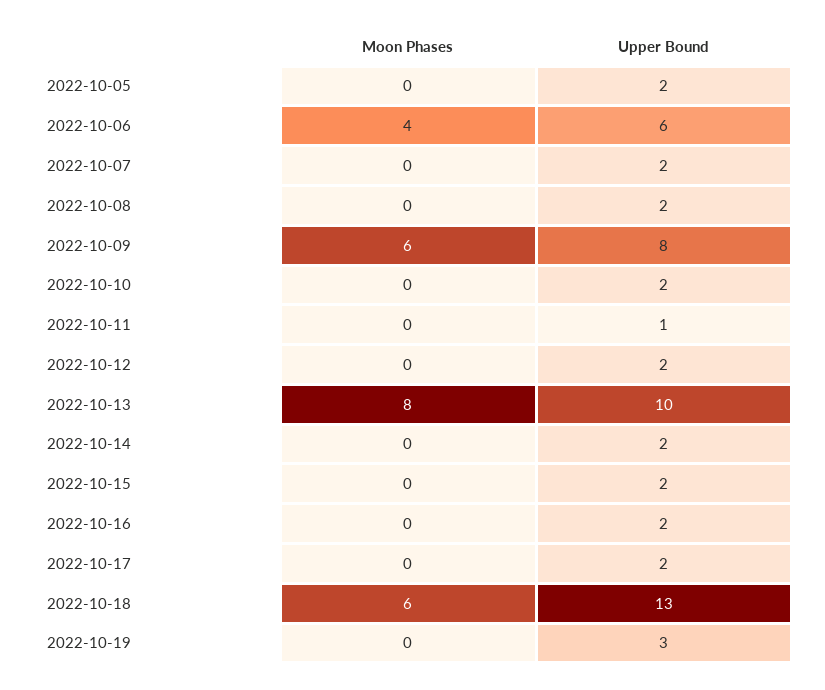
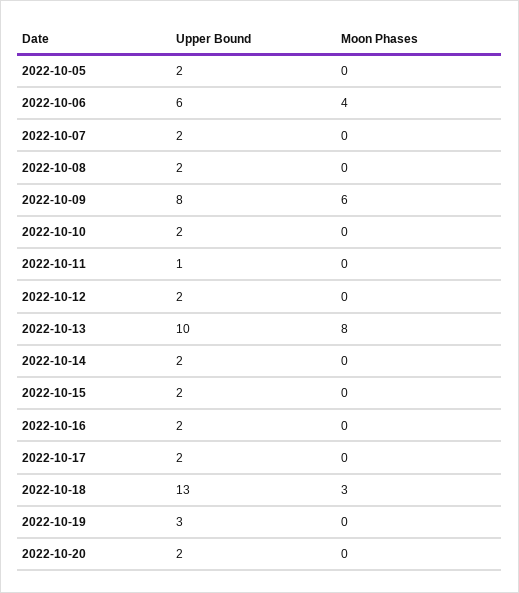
Moon Phases, 2022-10-18: 6 -> 3
Upper Bound, 2022-10-20: none -> 2
Moon Phases, 2022-10-20: none -> 0

